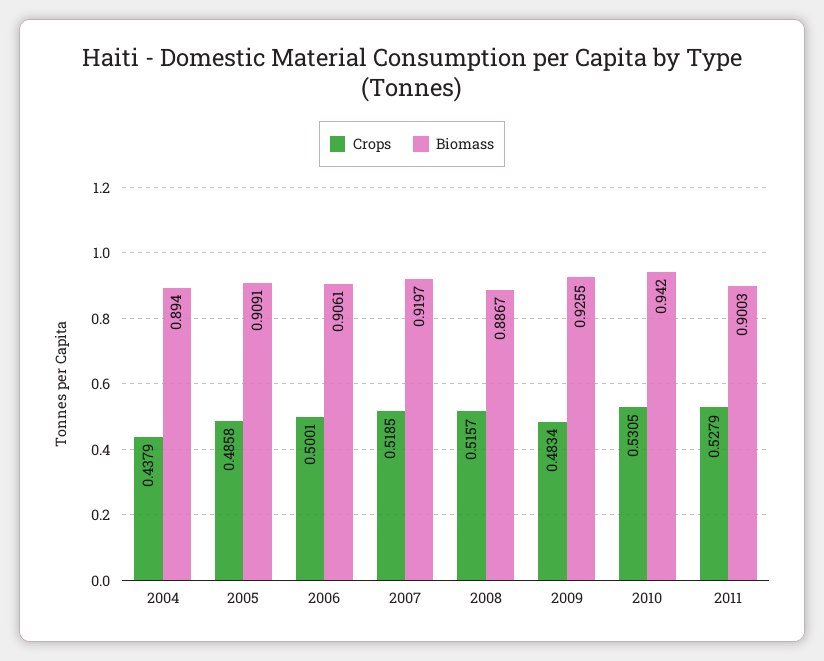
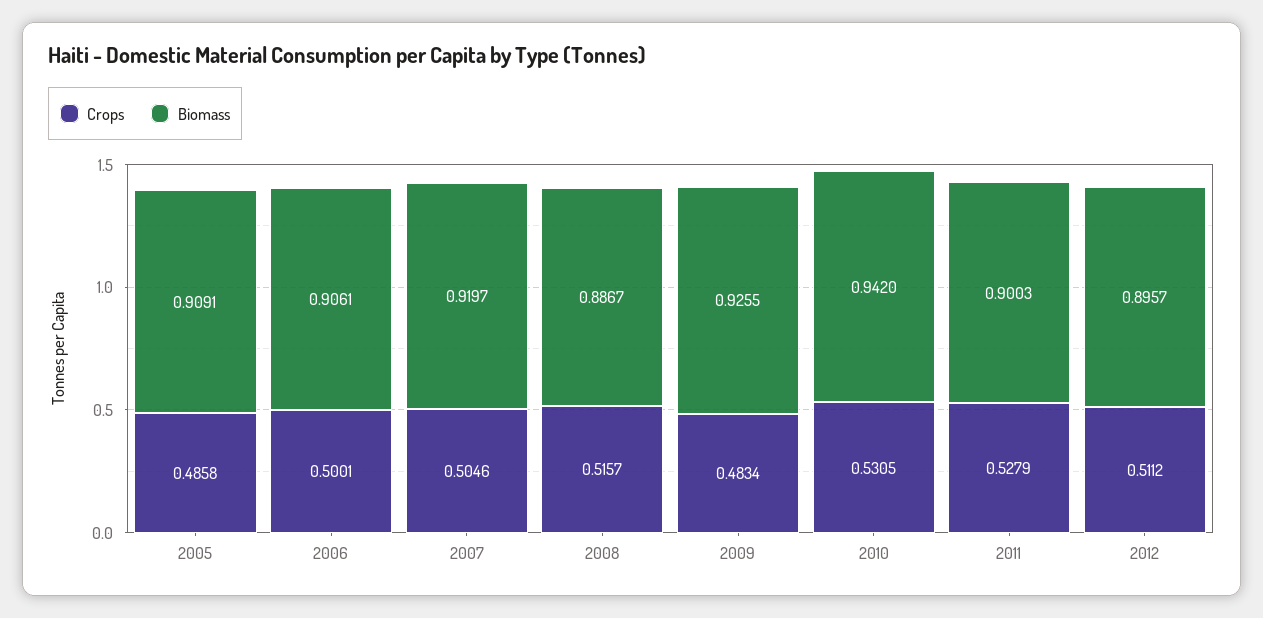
Crops, 2004: 0.4379 -> none
Biomass, 2004: 0.894 -> none
Crops, 2007: 0.5185 -> 0.5046
Crops, 2012: none -> 0.5112
Biomass, 2012: none -> 0.8957

